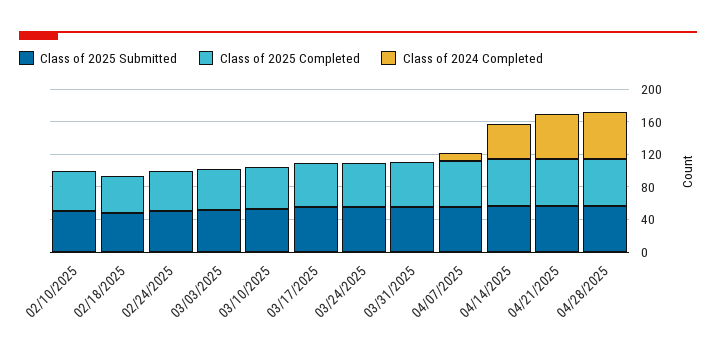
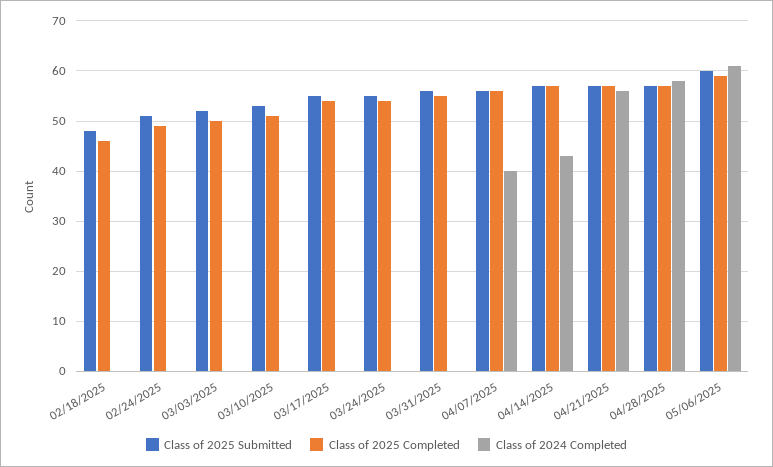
Class of 2025 Submitted, 02/10/2025: 50 -> none
Class of 2025 Completed, 02/10/2025: 50 -> none
Class of 2024 Completed, 02/10/2025: 0 -> none
Class of 2024 Completed, 04/07/2025: 10 -> 40
Class of 2025 Submitted, 05/06/2025: none -> 60
Class of 2025 Completed, 05/06/2025: none -> 60
Class of 2024 Completed, 05/06/2025: none -> 60

